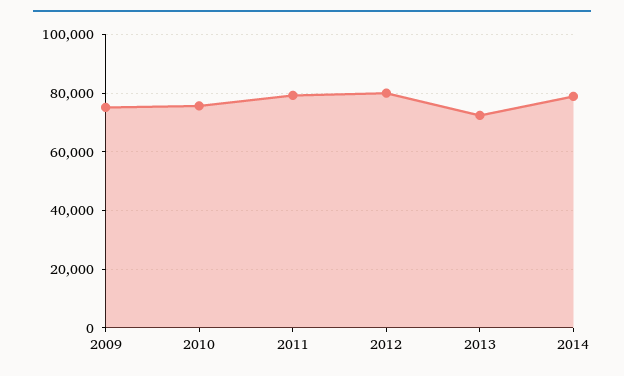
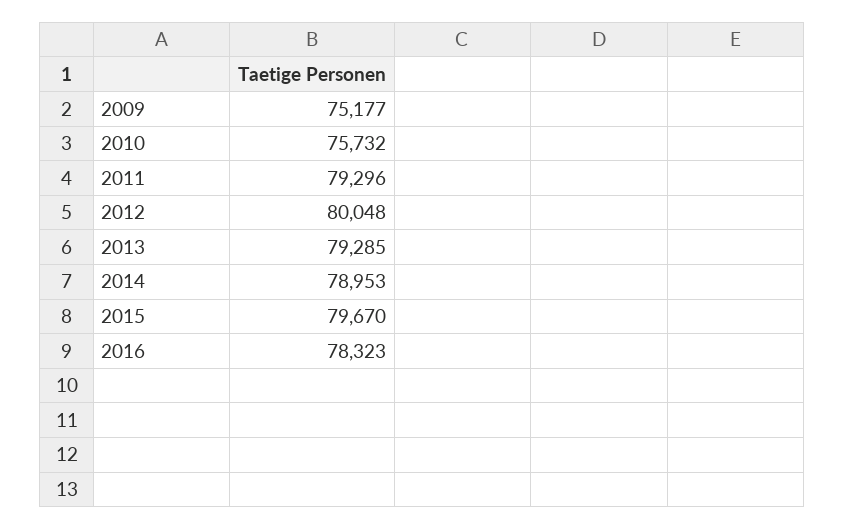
2013: 72500 -> 79285
2015: none -> 79670
2016: none -> 78323

